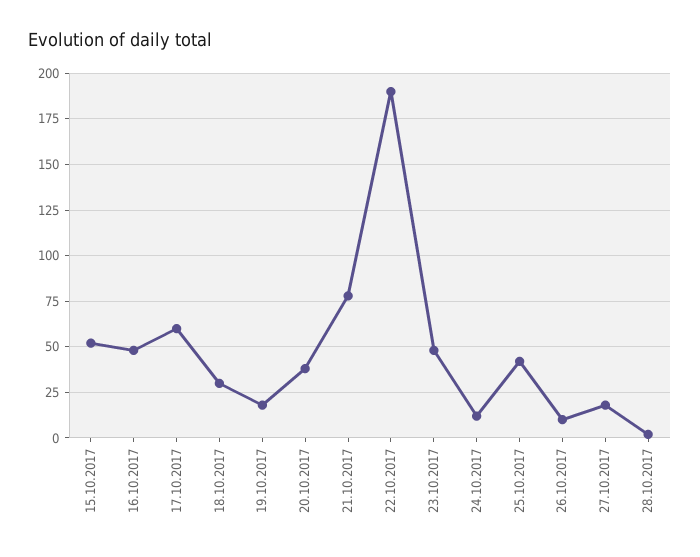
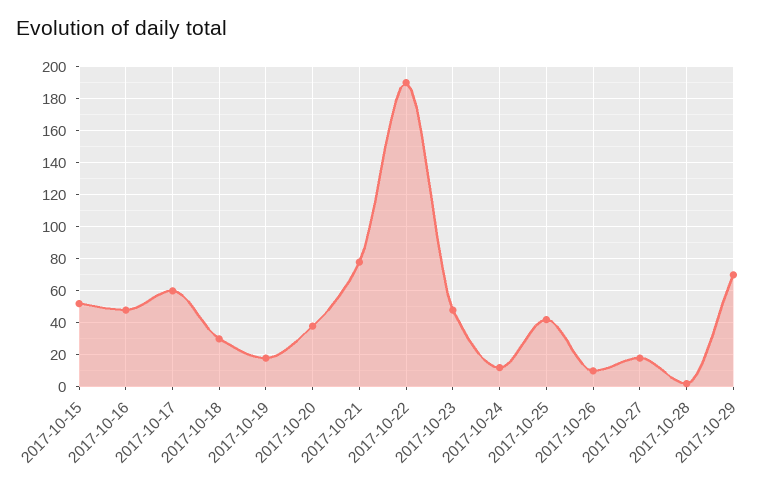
2017-10-29: none -> 70

